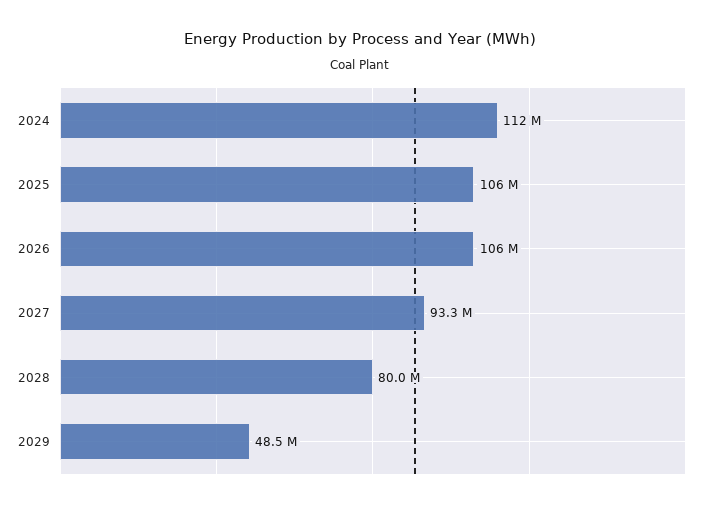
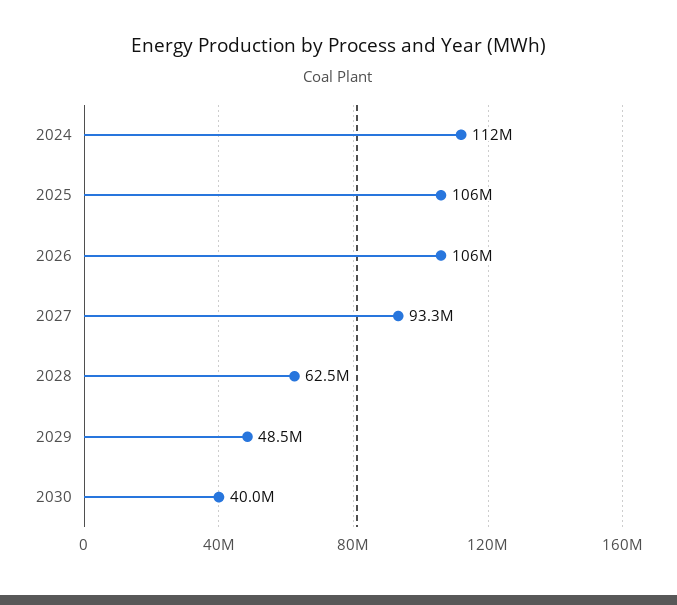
2028: 80000000 -> 62500000
2030: none -> 40000000

